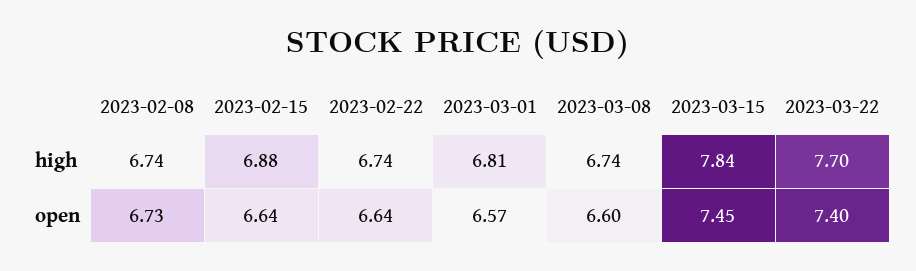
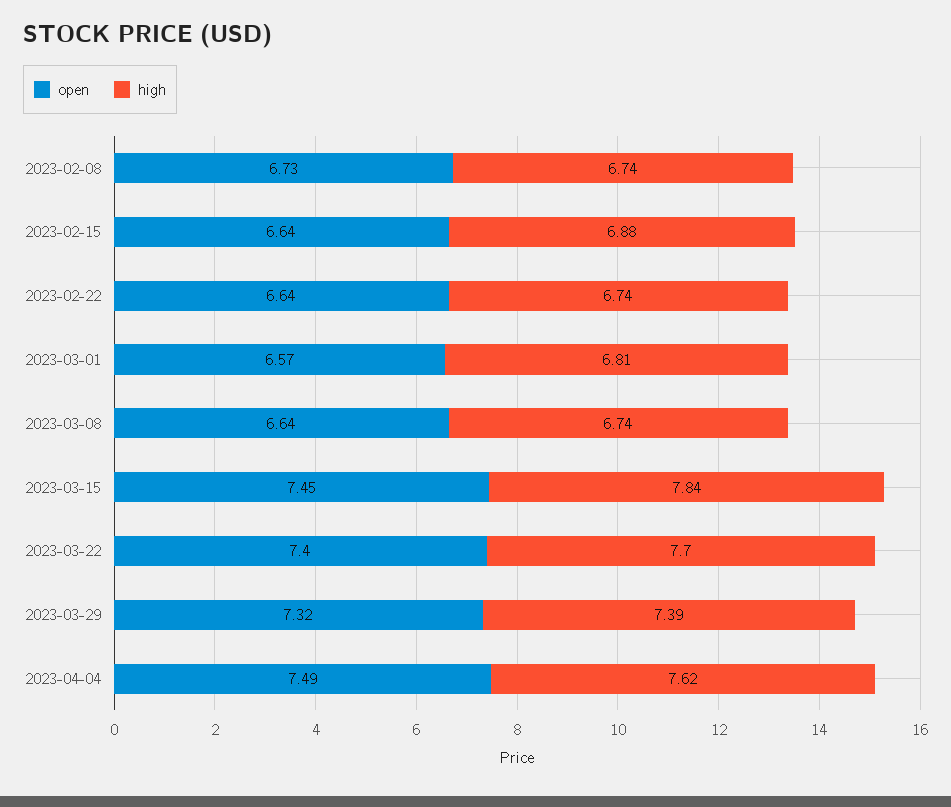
open, 2023-03-08: 6.6 -> 6.64
open, 2023-03-29: none -> 7.32
high, 2023-03-29: none -> 7.39
open, 2023-04-04: none -> 7.49
high, 2023-04-04: none -> 7.62

